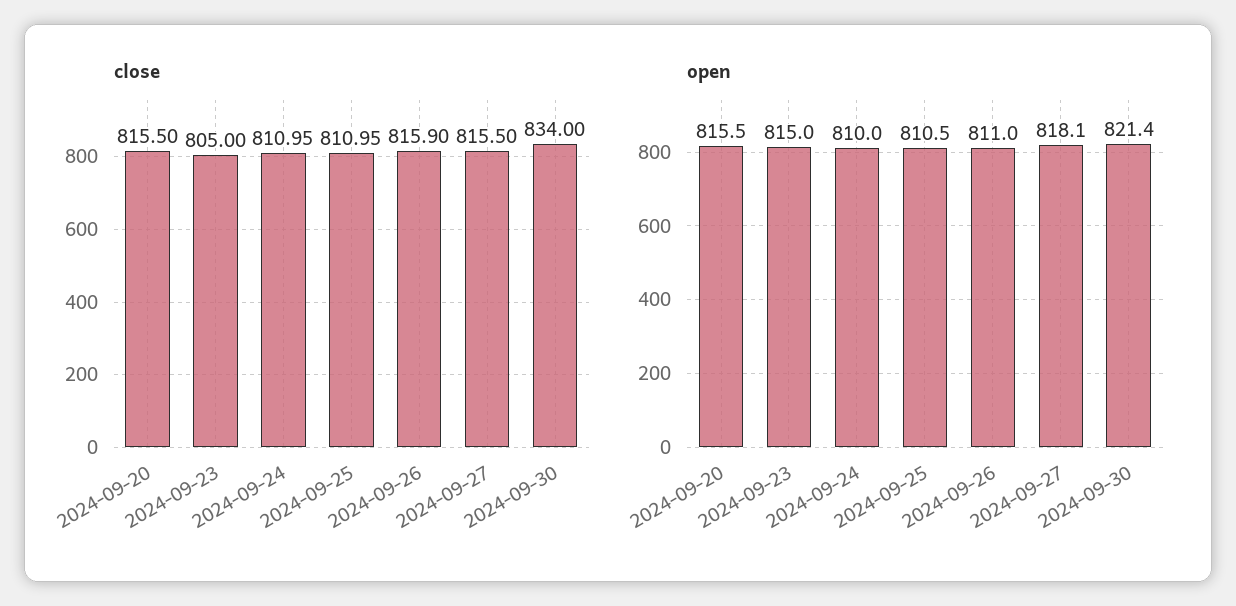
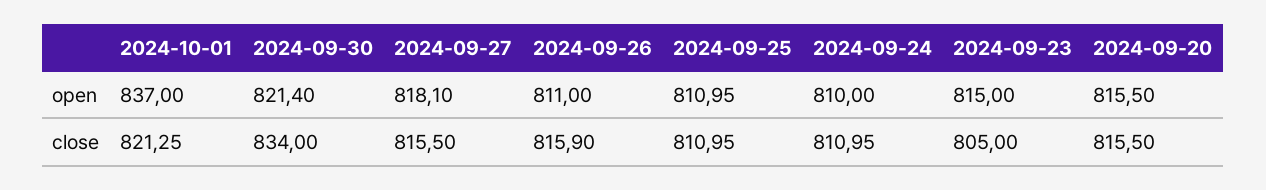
open, 2024-09-25: 810.5 -> 810.95
open, 2024-10-01: none -> 837
close, 2024-10-01: none -> 821.25

